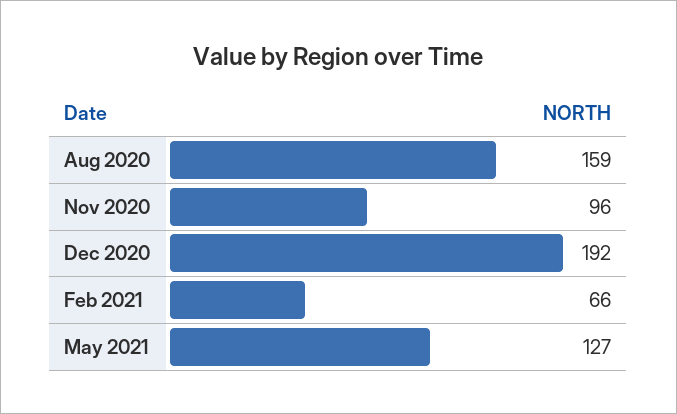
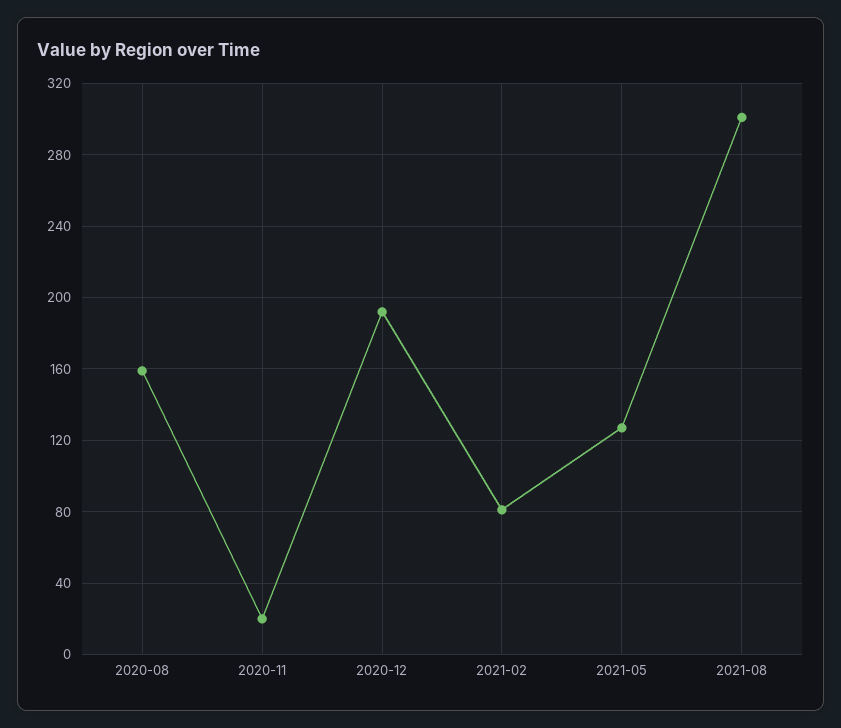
Nov 2020: 96 -> 20
Feb 2021: 66 -> 80
2021-08: none -> 300

